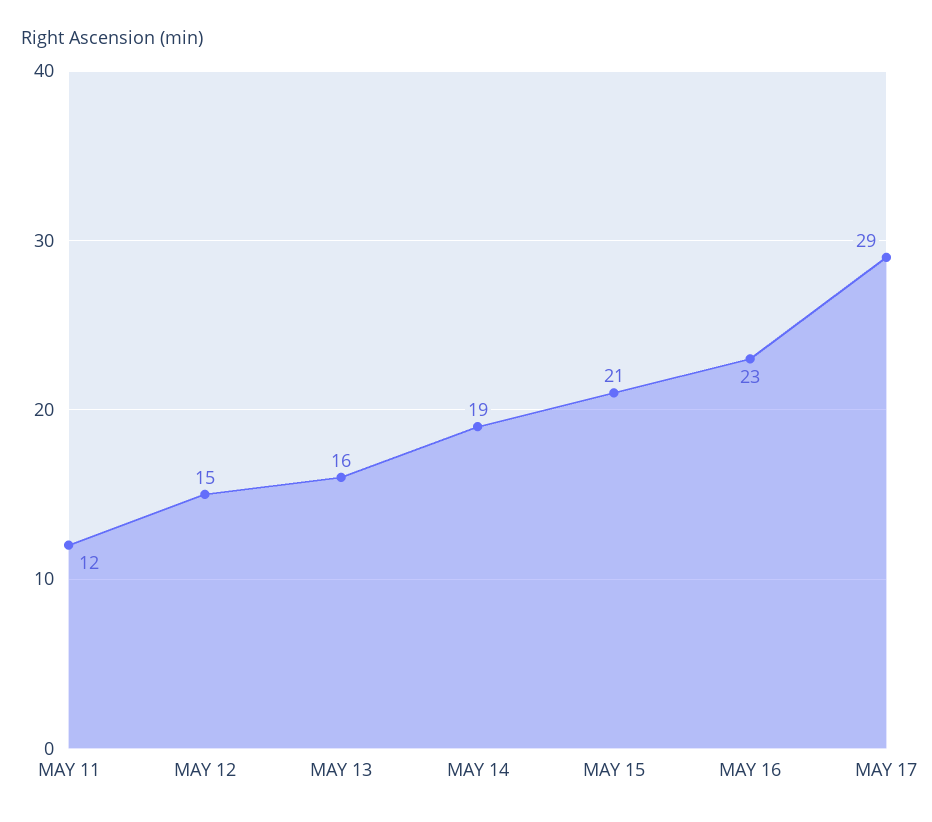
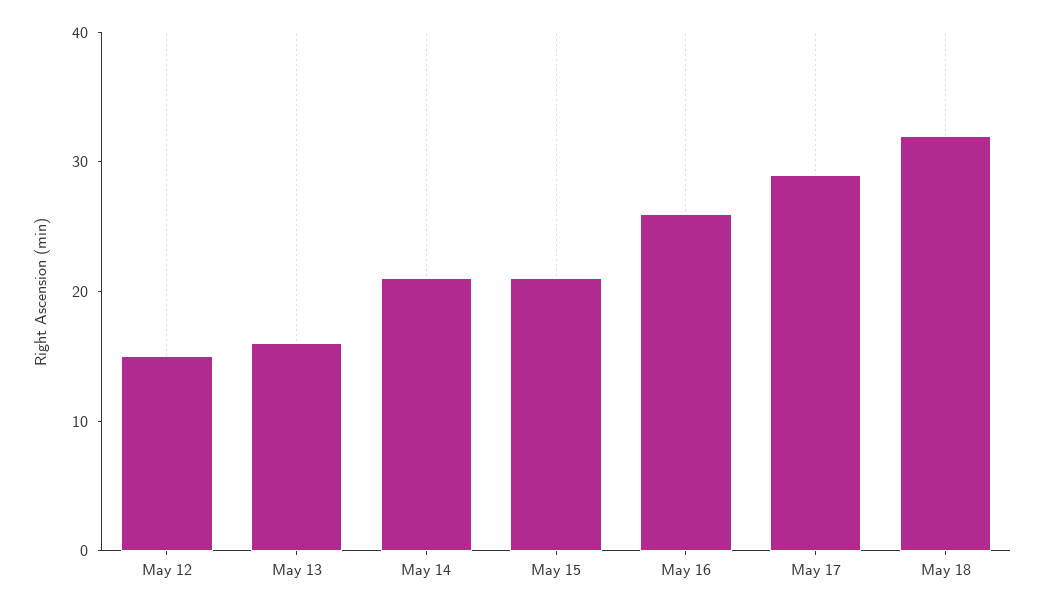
MAY 11: 12 -> none
MAY 14: 19 -> 21
MAY 16: 23 -> 26
May 18: none -> 32

